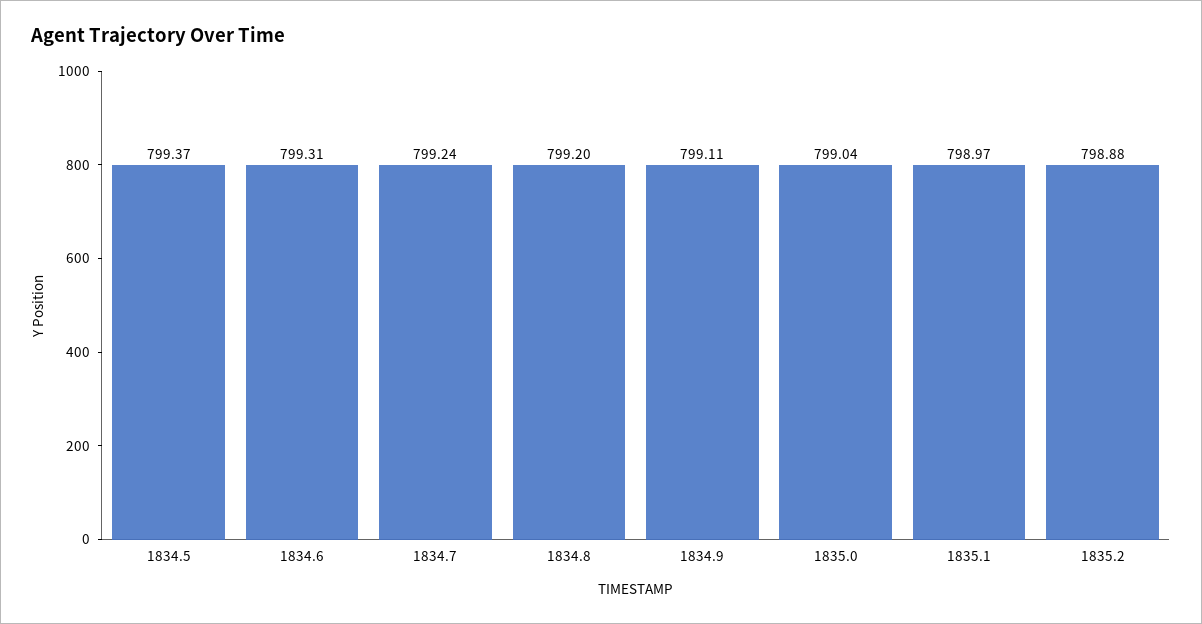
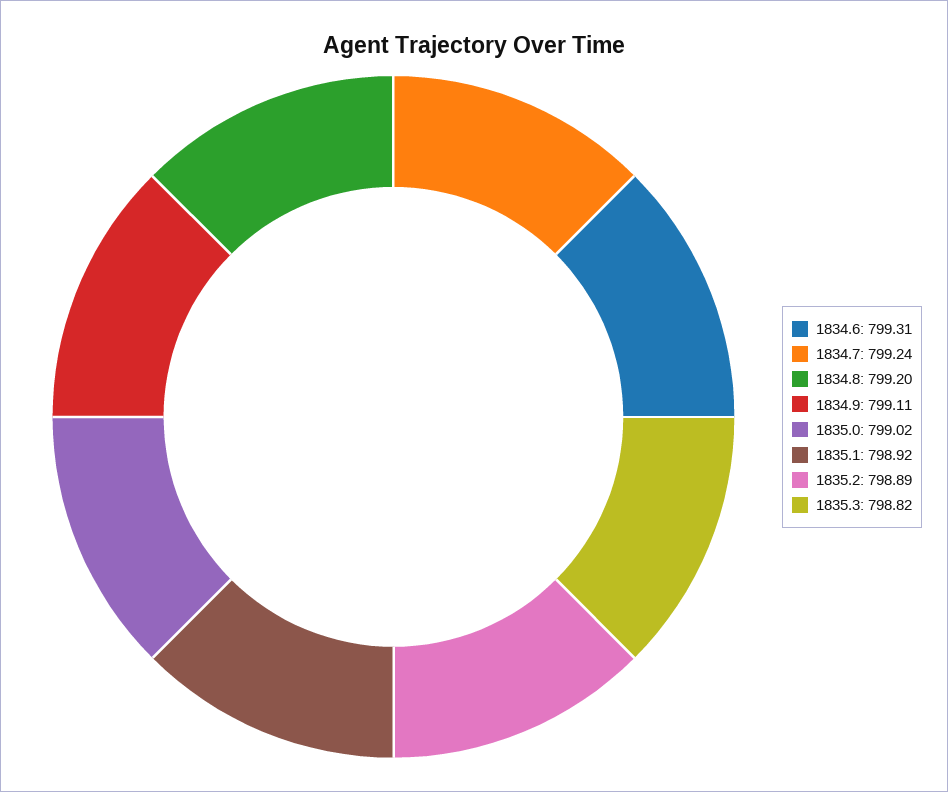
1834.5: 799.37 -> none
1835.0: 799.04 -> 799.02
1835.1: 798.97 -> 798.92
1835.2: 798.88 -> 798.89
1835.3: none -> 798.82

